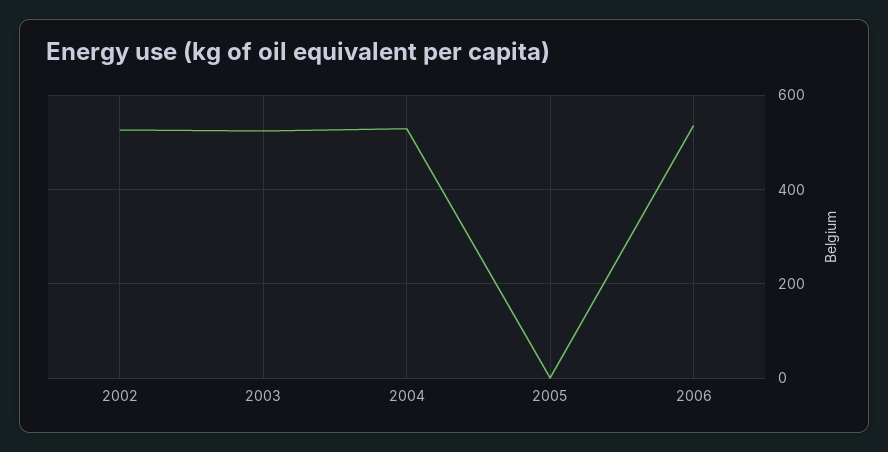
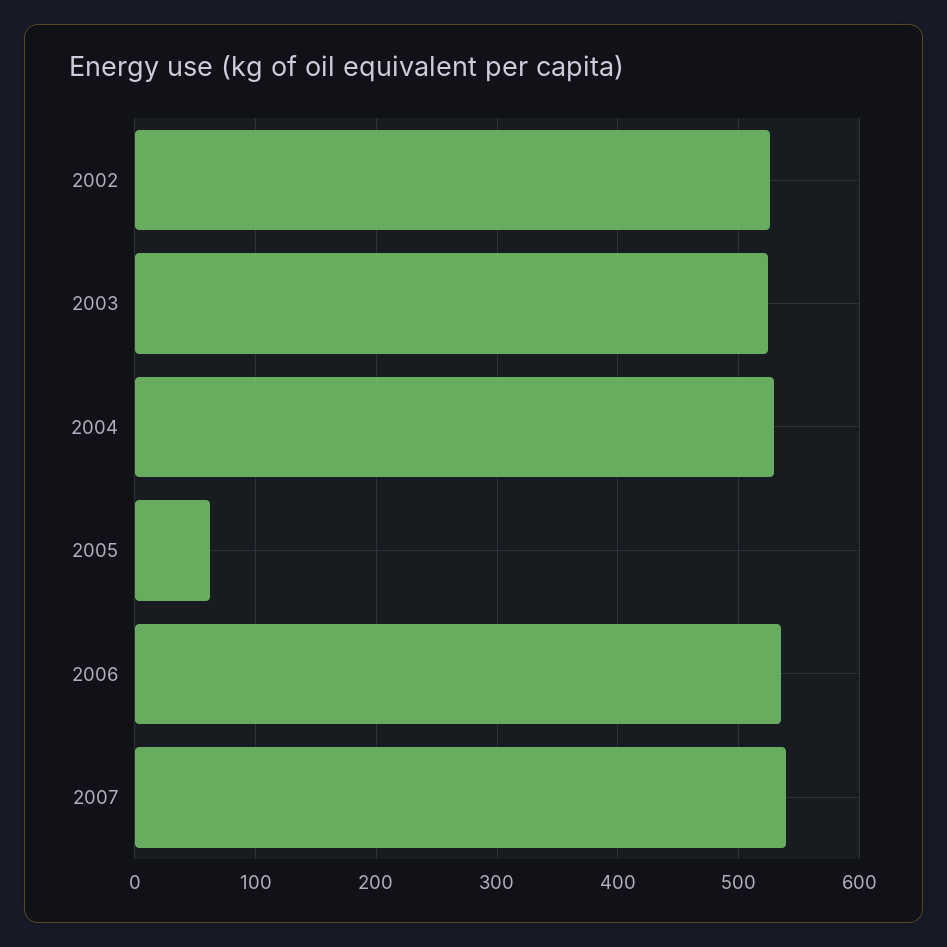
2005: 0 -> 60
2007: none -> 540

